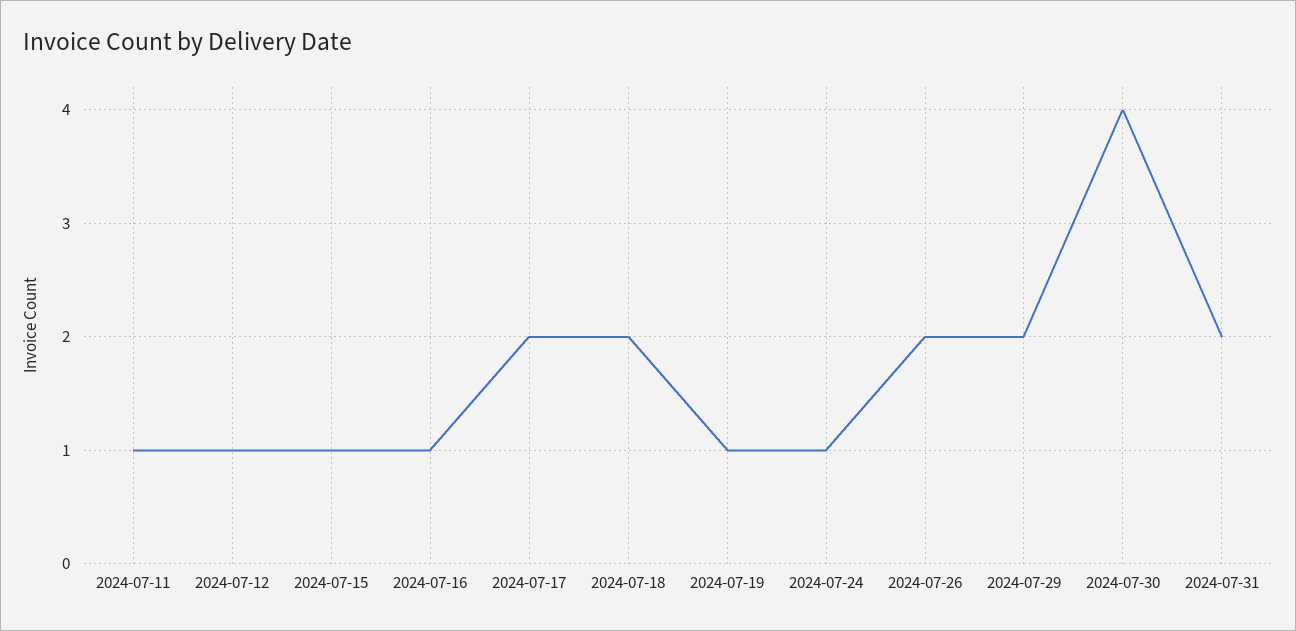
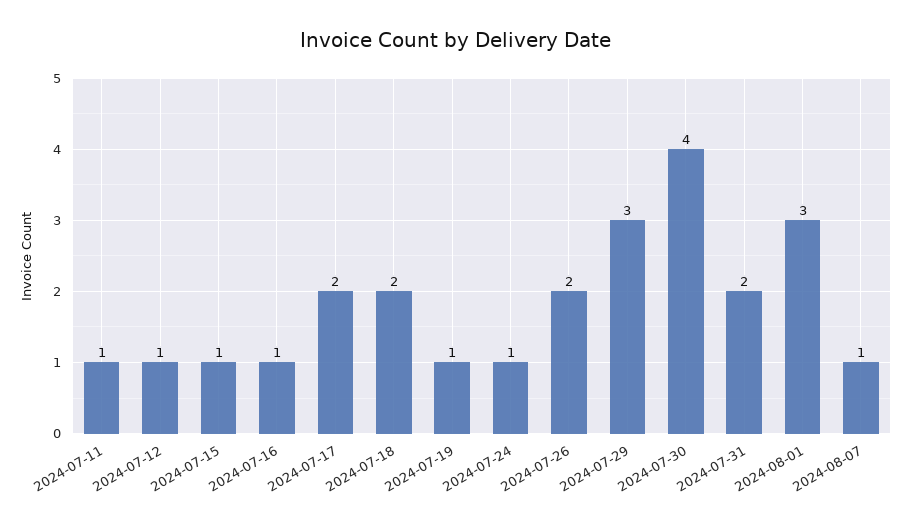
2024-07-29: 2 -> 3
2024-08-01: none -> 3
2024-08-07: none -> 1

